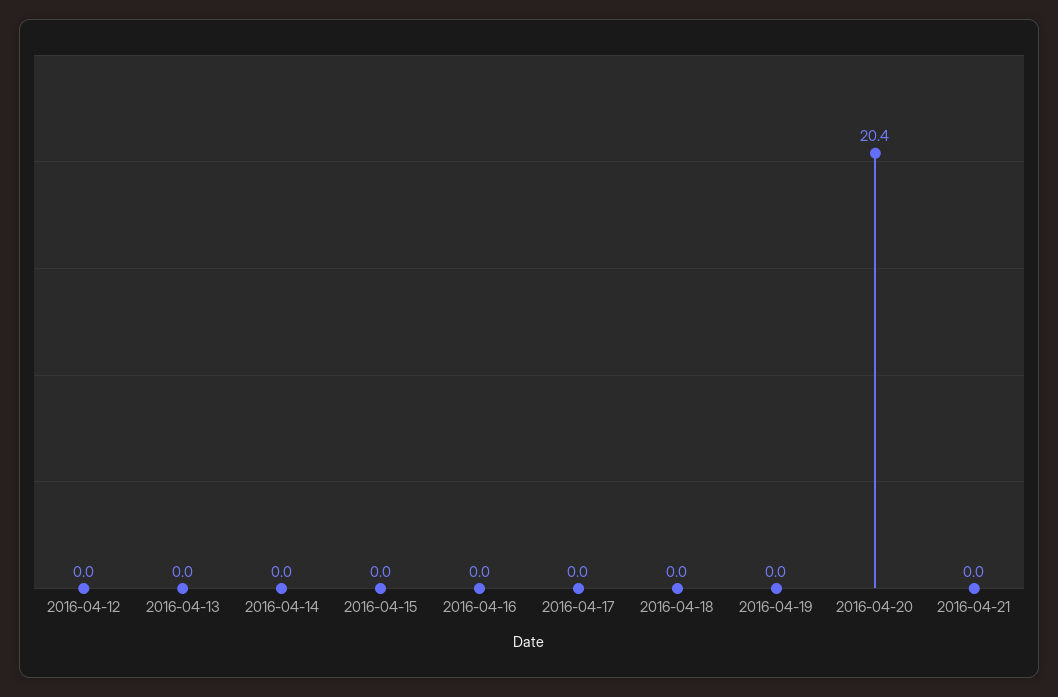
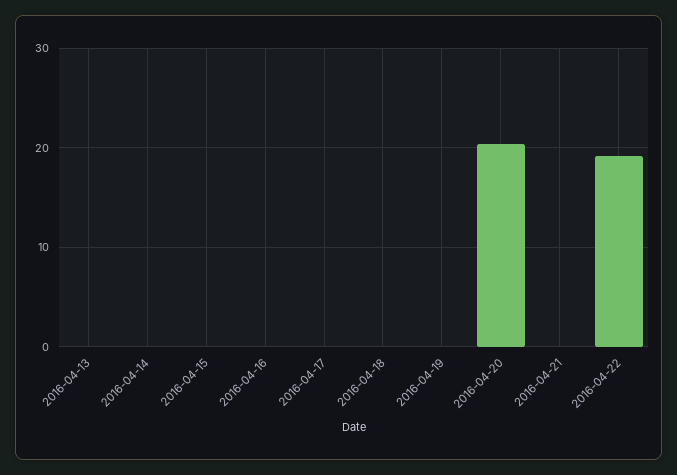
2016-04-12: 0 -> none
2016-04-22: none -> 19

